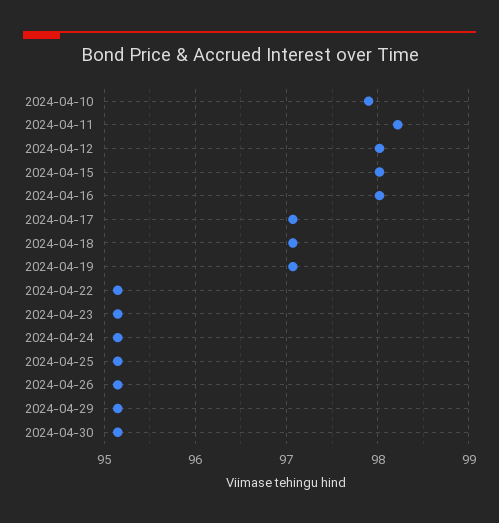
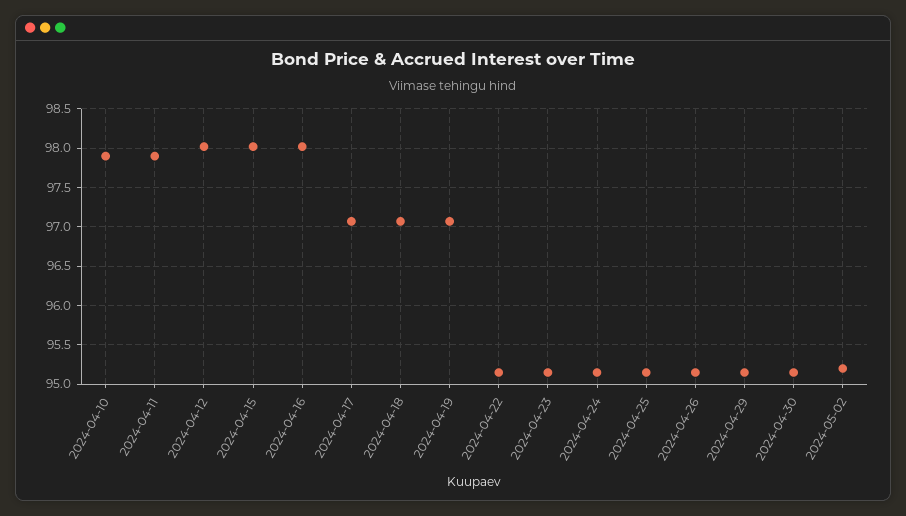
2024-04-11: 98.2 -> 97.9
2024-05-02: none -> 95.2

